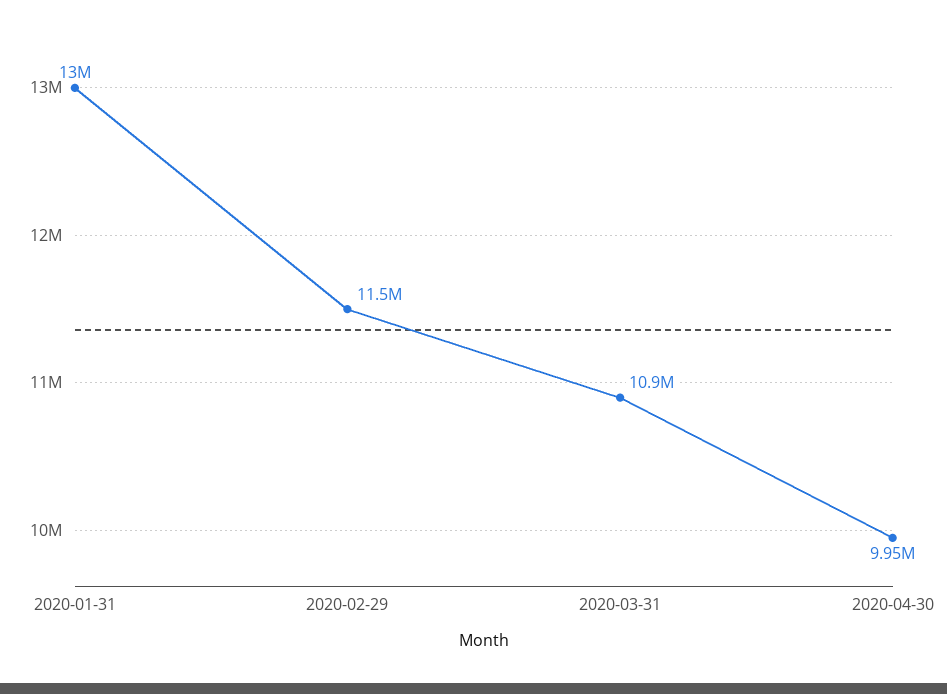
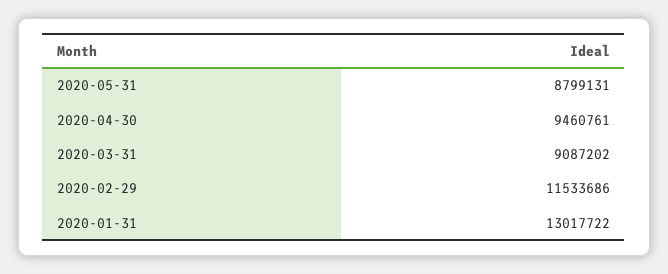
2020-03-31: 10900000 -> 9087202
2020-04-30: 9950000 -> 9460761
2020-05-31: none -> 8799131

